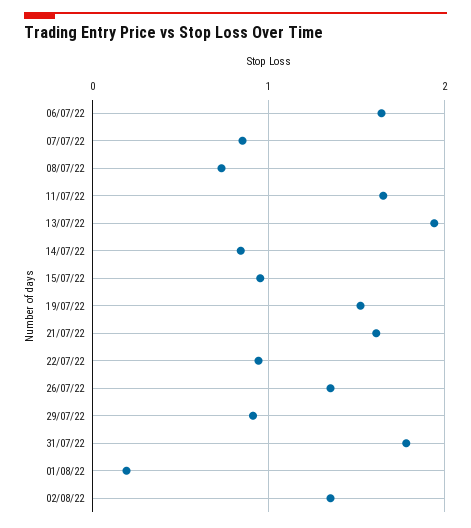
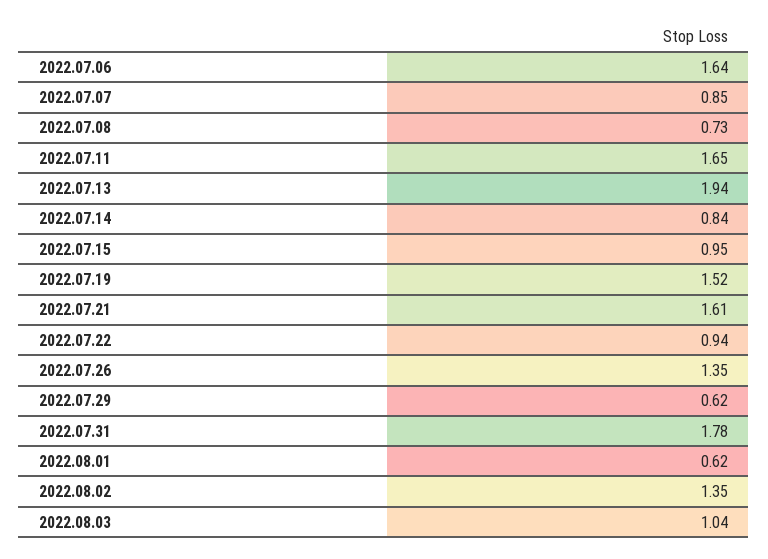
29/07/22: 0.9 -> 0.62
01/08/22: 0.2 -> 0.62
2022.08.03: none -> 1.04

